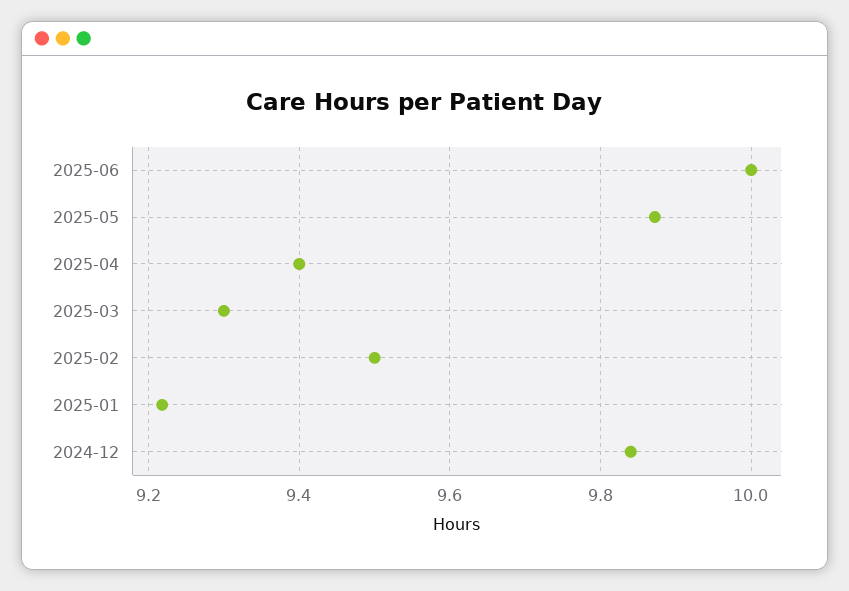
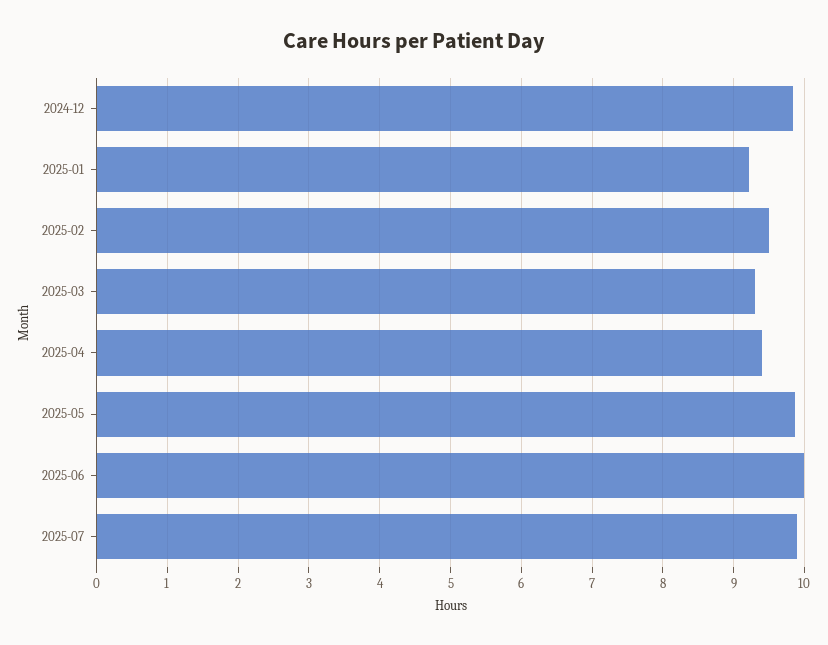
2025-07: none -> 9.9

